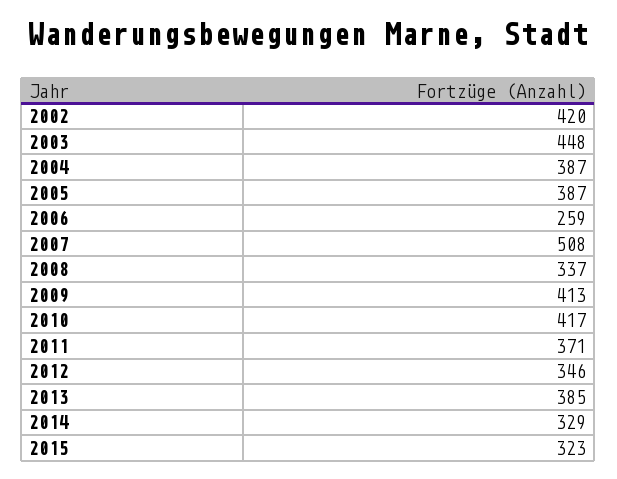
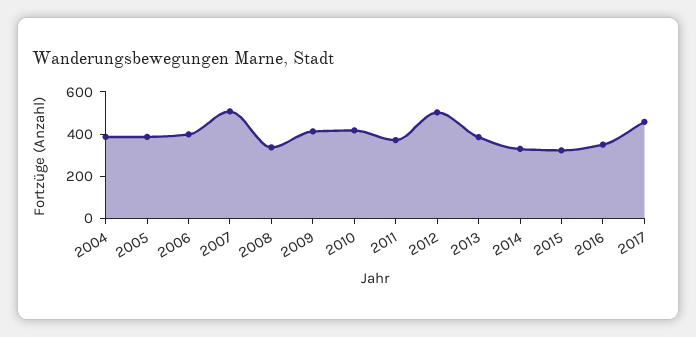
2002: 420 -> none
2003: 448 -> none
2006: 259 -> 400
2012: 346 -> 500
2016: none -> 350
2017: none -> 450

